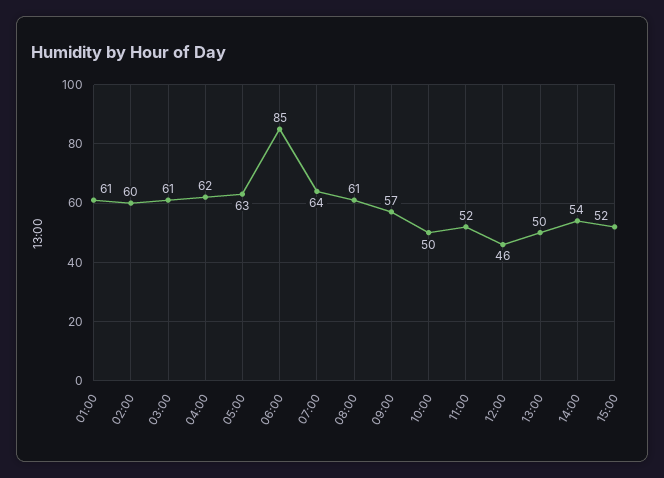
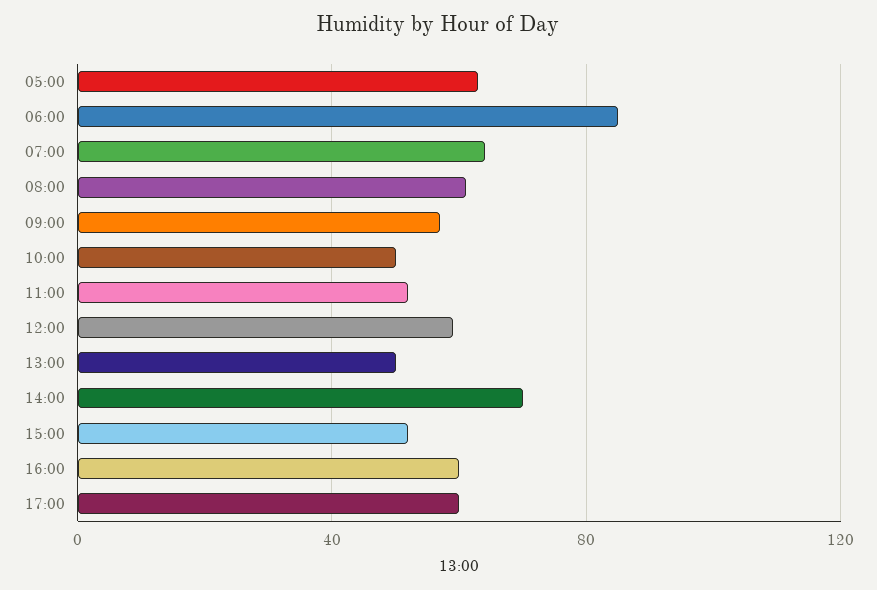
01:00: 61 -> none
02:00: 60 -> none
03:00: 61 -> none
04:00: 62 -> none
12:00: 46 -> 60
14:00: 54 -> 70
16:00: none -> 60
17:00: none -> 60

